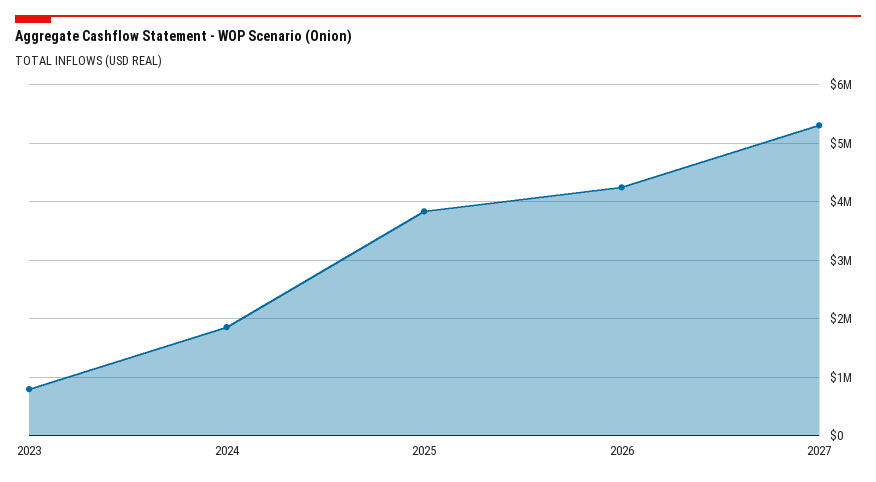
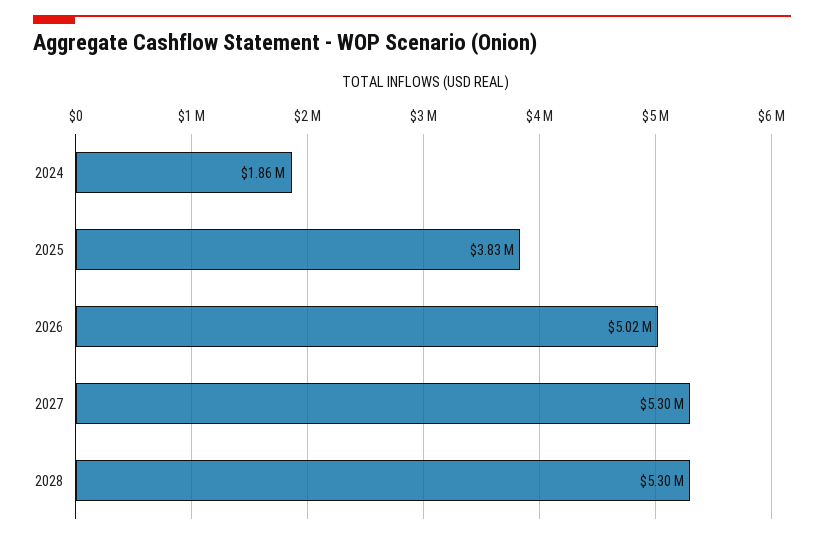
2023: 800000 -> none
2026: 4200000 -> 5020000
2028: none -> 5300000

